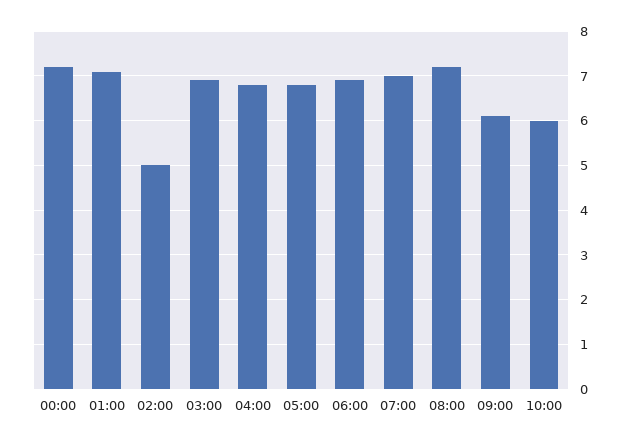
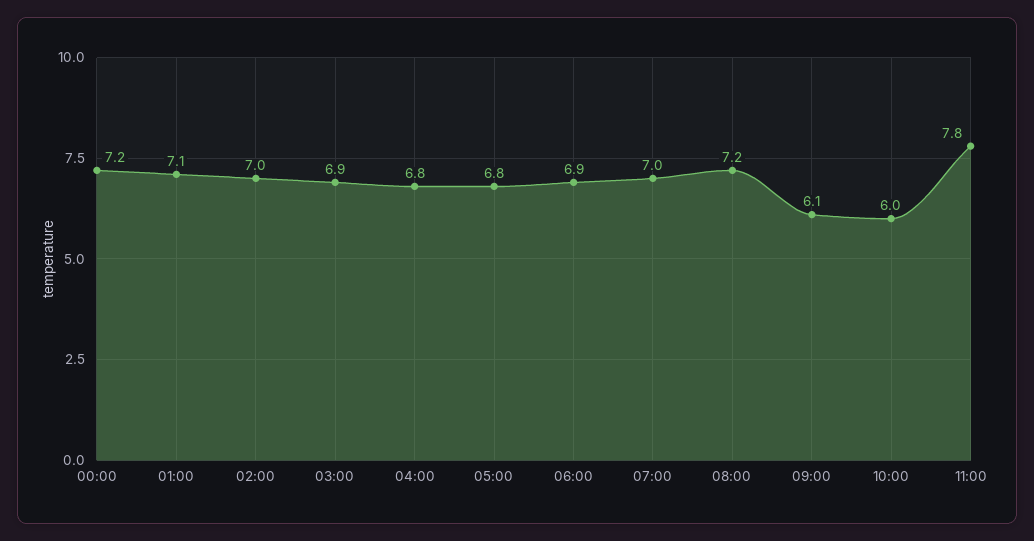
02:00: 5 -> 7
11:00: none -> 7.8

